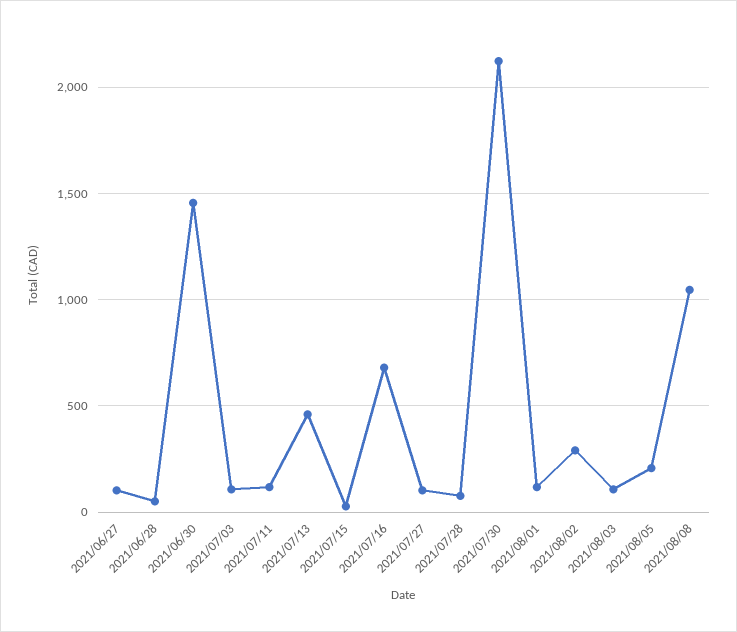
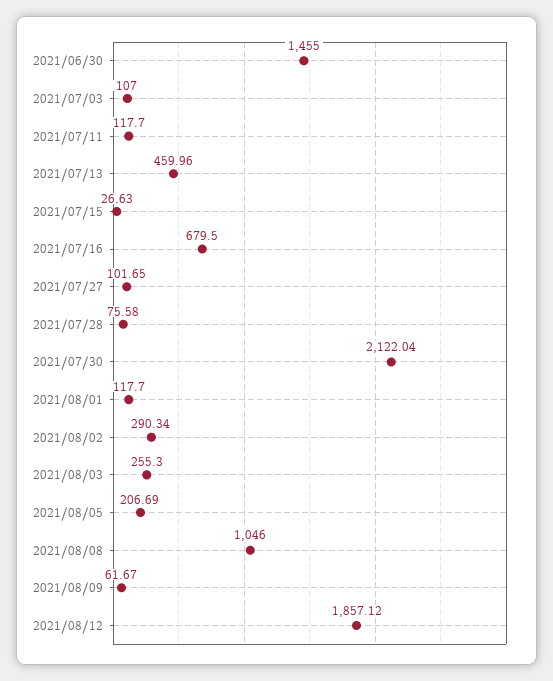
2021/06/27: 100 -> none
2021/06/28: 50 -> none
2021/08/03: 100 -> 255.3
2021/08/09: none -> 61.67
2021/08/12: none -> 1857.12

